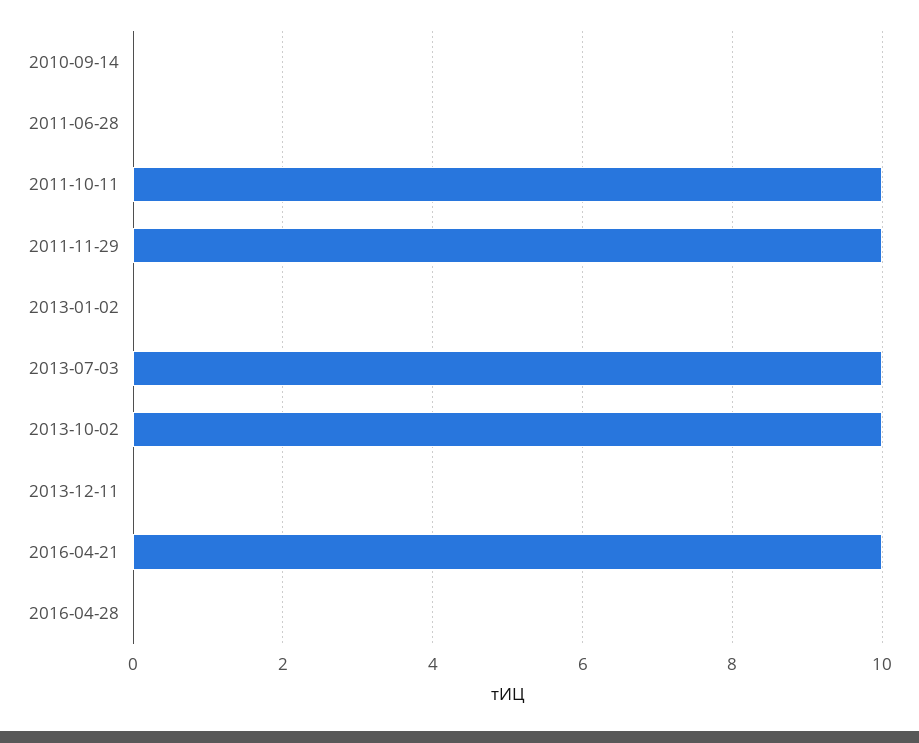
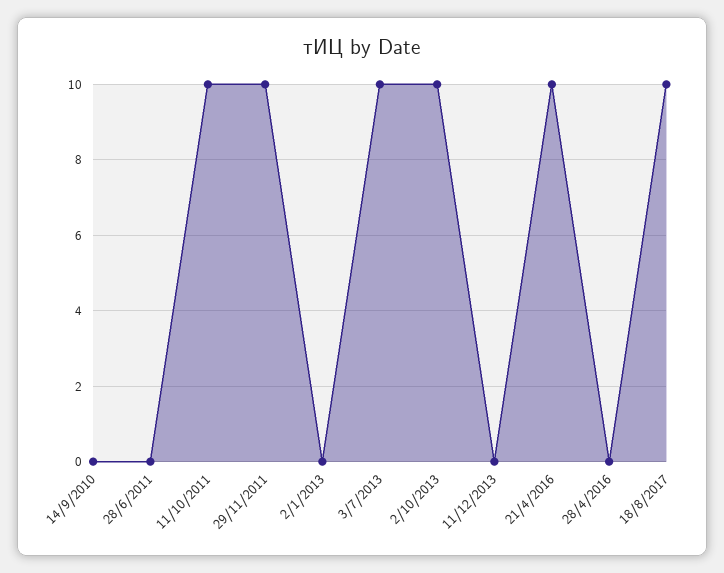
18/8/2017: none -> 10

